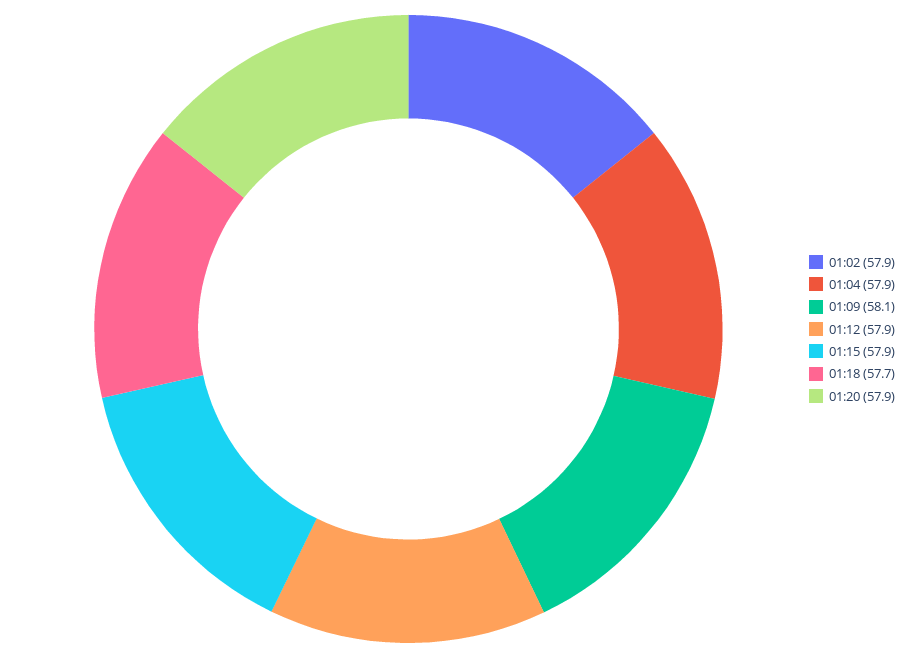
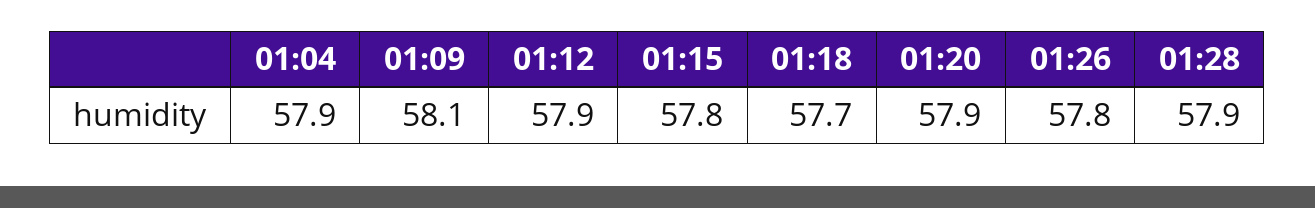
01:02: 57.9 -> none
01:15: 57.9 -> 57.8
01:26: none -> 57.8
01:28: none -> 57.9

